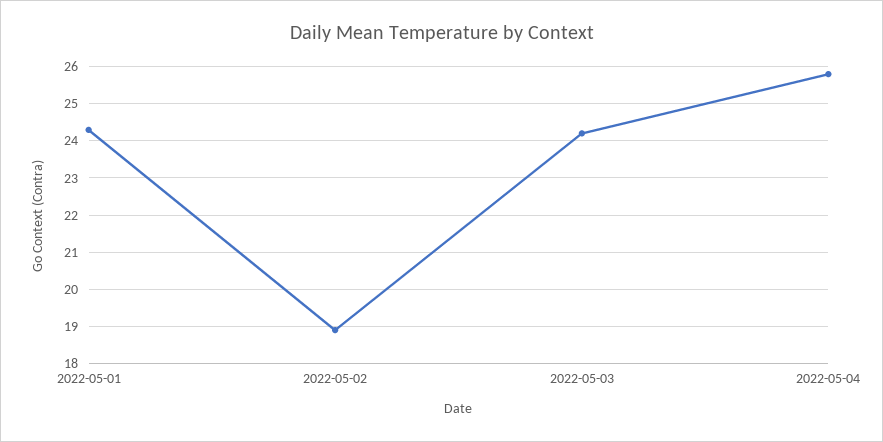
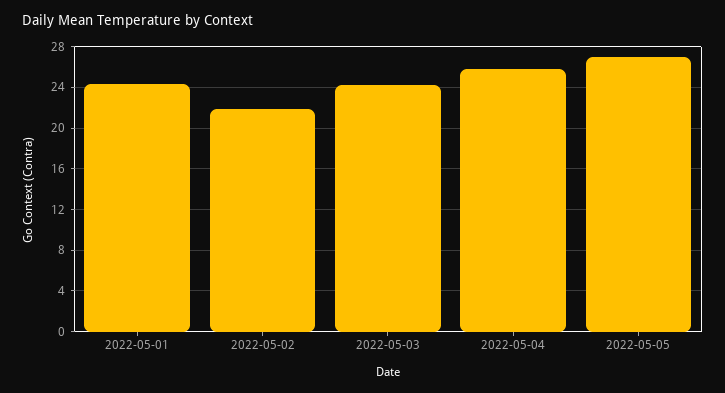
2022-05-02: 19 -> 22
2022-05-05: none -> 27

